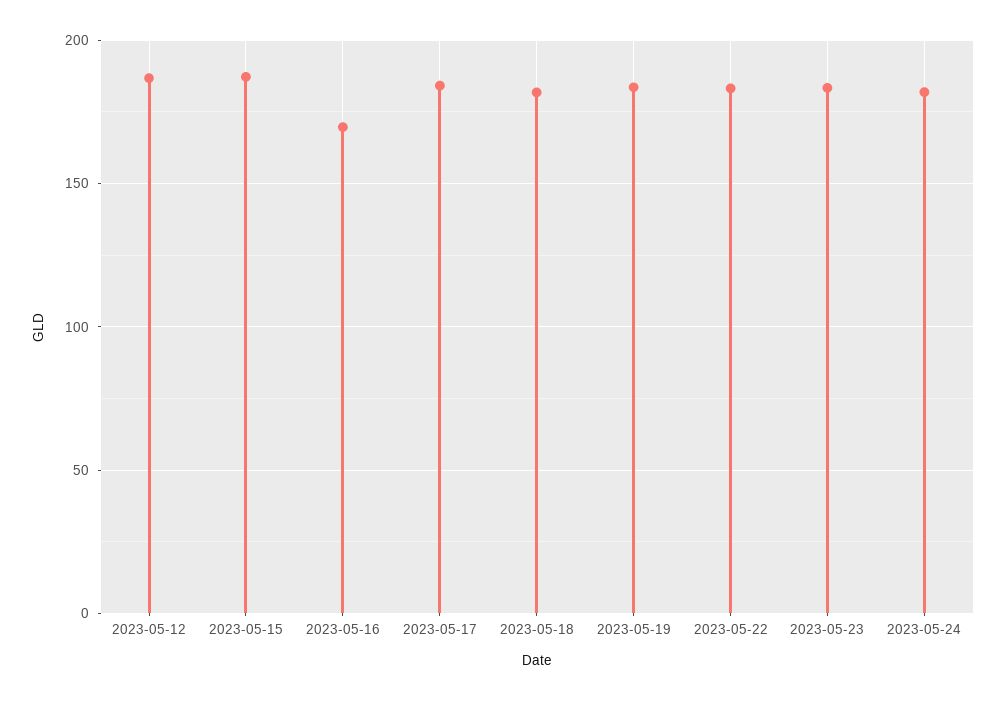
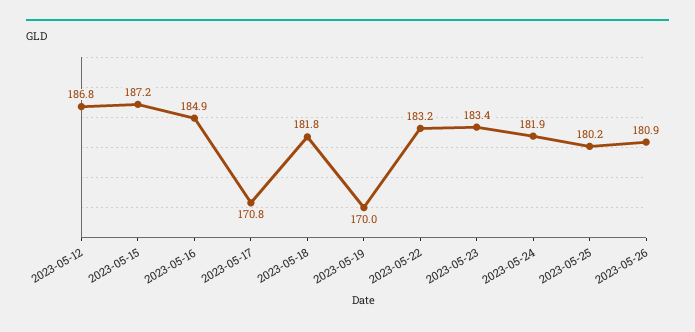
2023-05-16: 170 -> 184.9
2023-05-17: 185 -> 170.8
2023-05-19: 185 -> 170
2023-05-25: none -> 180.2
2023-05-26: none -> 180.9

